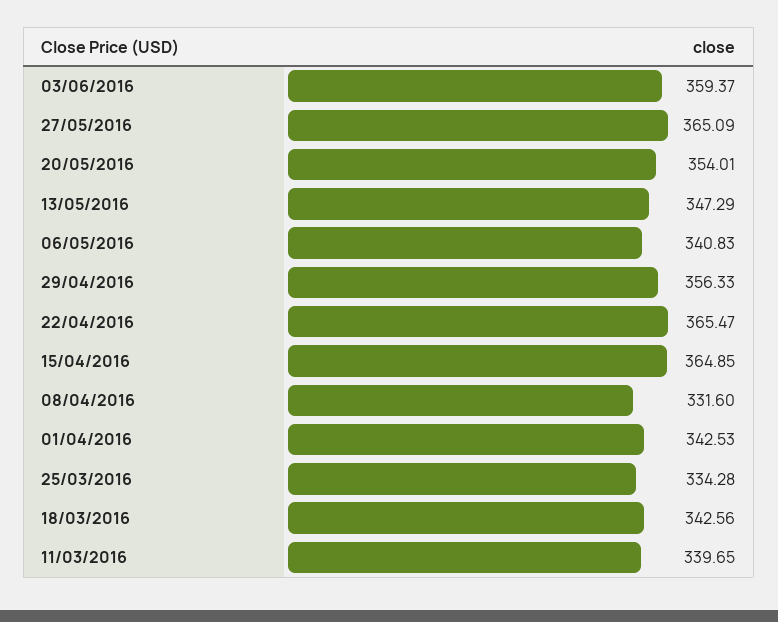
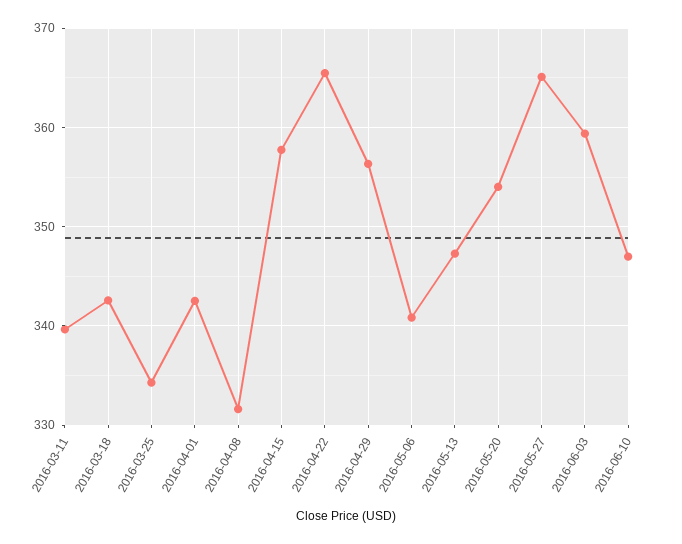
15/04/2016: 364.85 -> 358
2016-06-10: none -> 347

